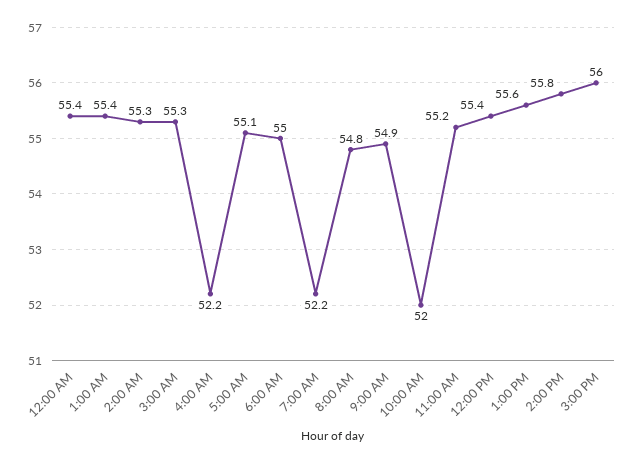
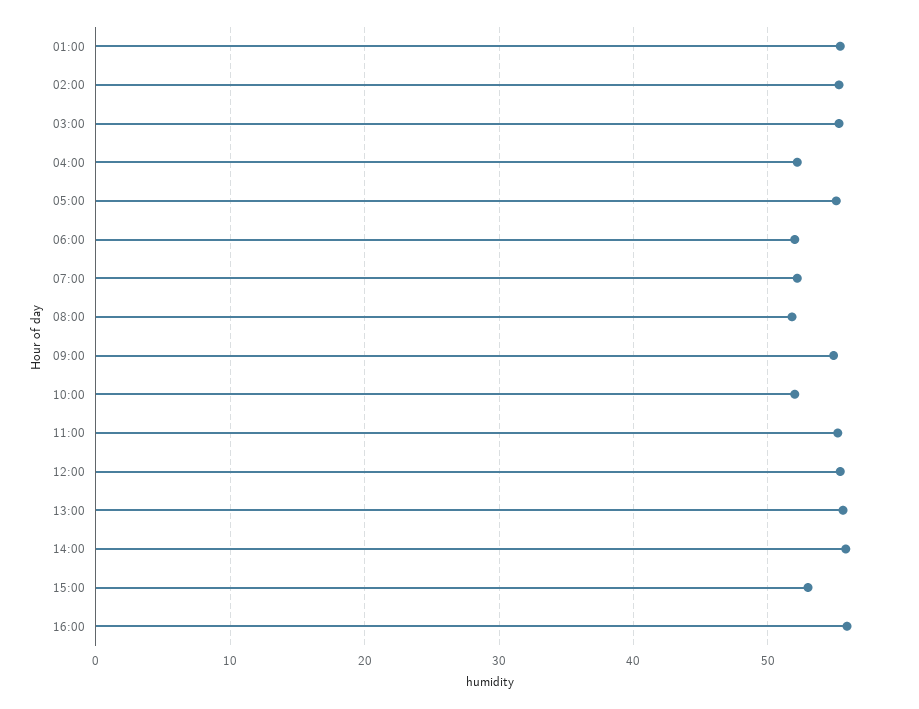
12:00 AM: 55.4 -> none
6:00 AM: 55 -> 52
8:00 AM: 54.8 -> 52
3:00 PM: 56 -> 53
16:00: none -> 56

